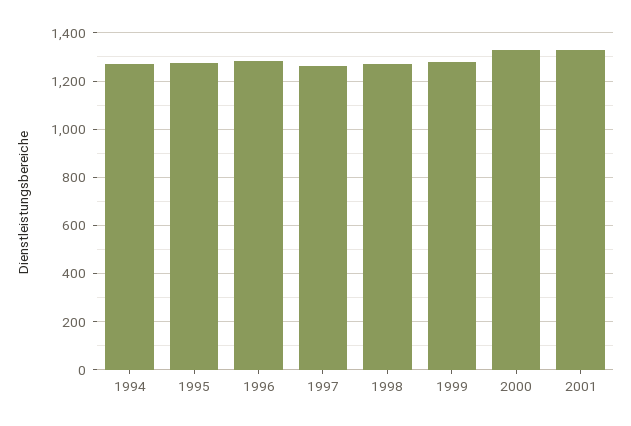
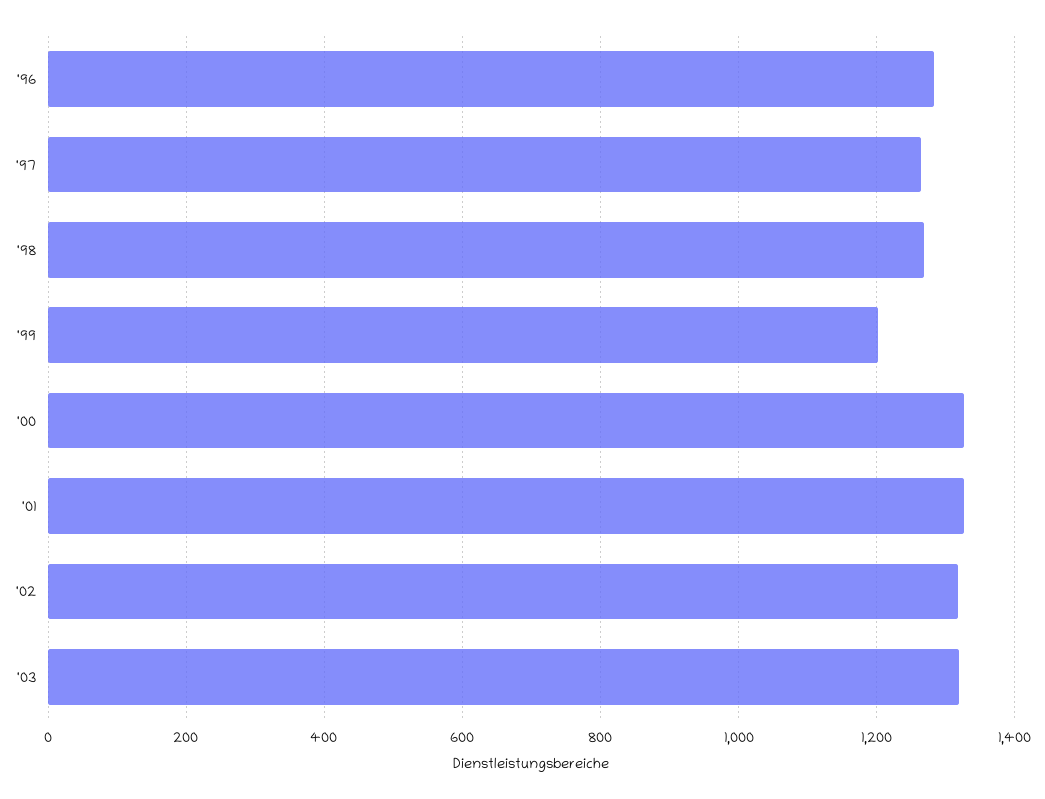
1994: 1275 -> none
1995: 1275 -> none
1999: 1275 -> 1200
'02: none -> 1320
'03: none -> 1320

